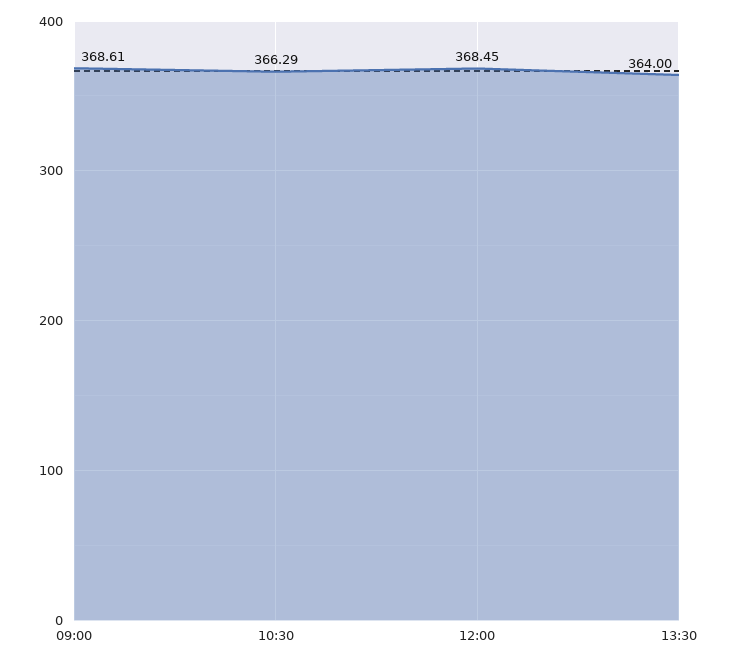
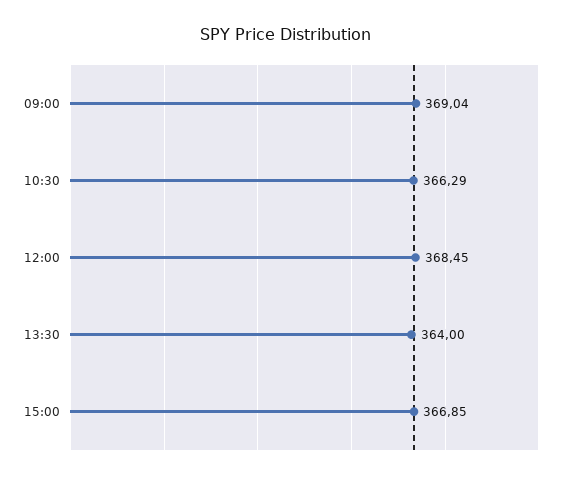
09:00: 368.61 -> 369.04
15:00: none -> 366.85

